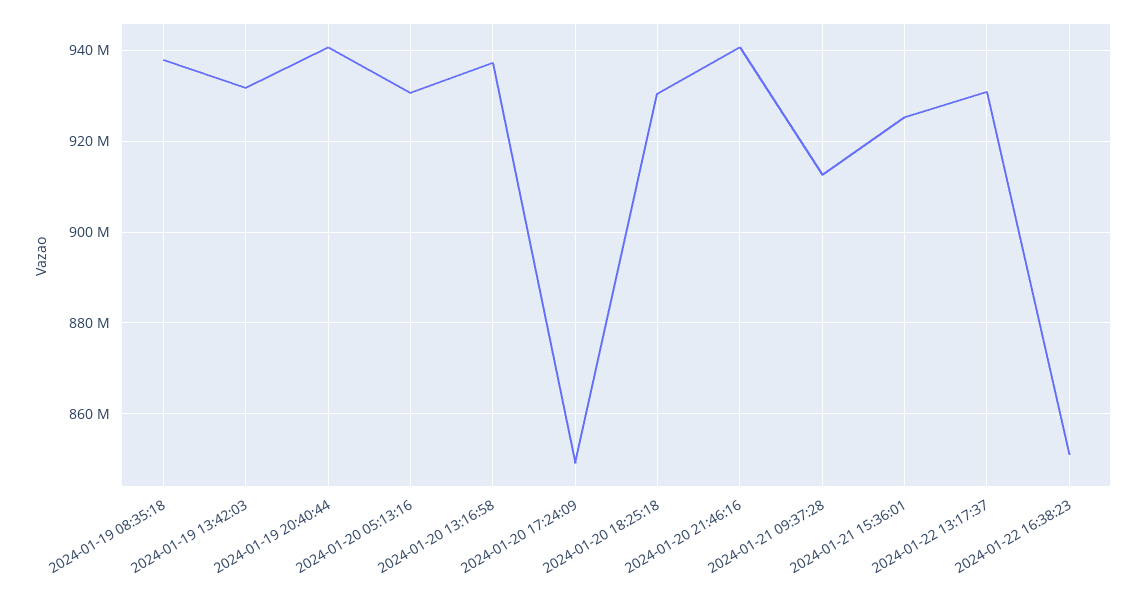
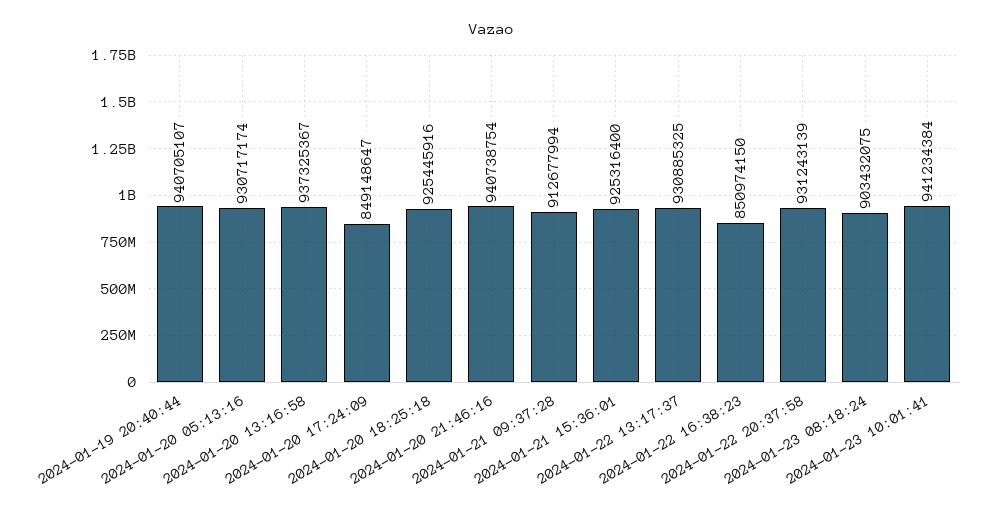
2024-01-19 08:35:18: 938000000 -> none
2024-01-19 13:42:03: 932000000 -> none
2024-01-20 18:25:18: 930000000 -> 925445916
2024-01-22 20:37:58: none -> 931243139
2024-01-23 08:18:24: none -> 903432075
2024-01-23 10:01:41: none -> 941234384

